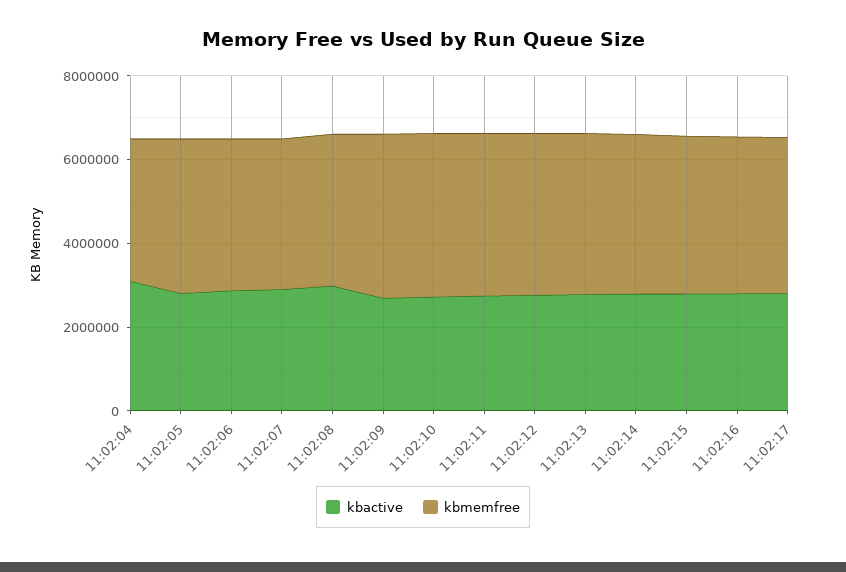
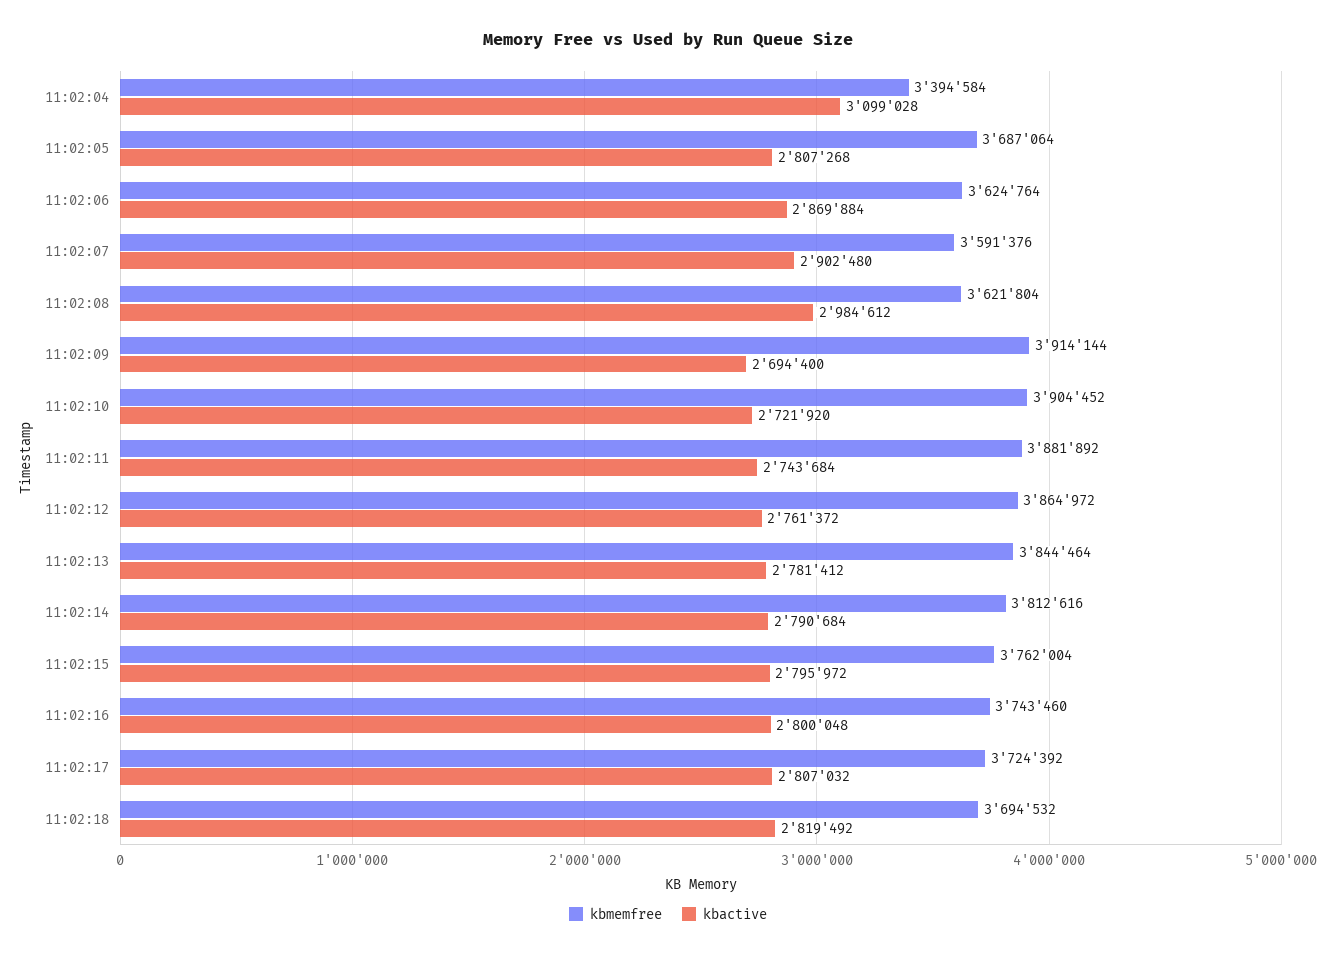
kbmemfree, 11:02:18: none -> 3694532
kbactive, 11:02:18: none -> 2819492

